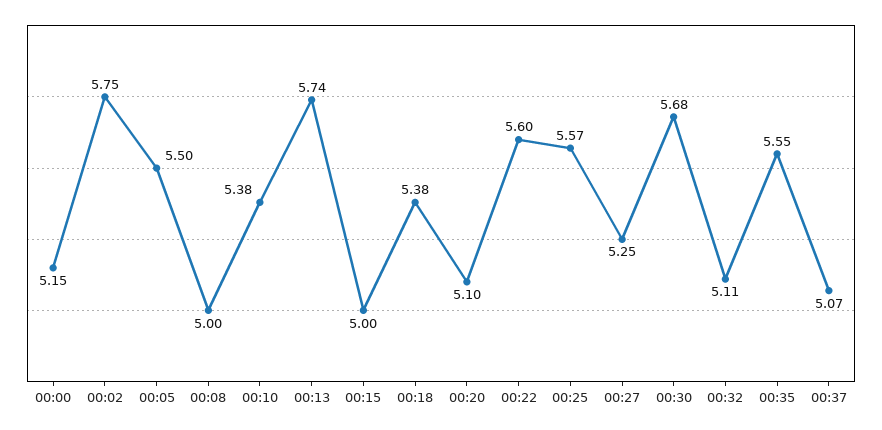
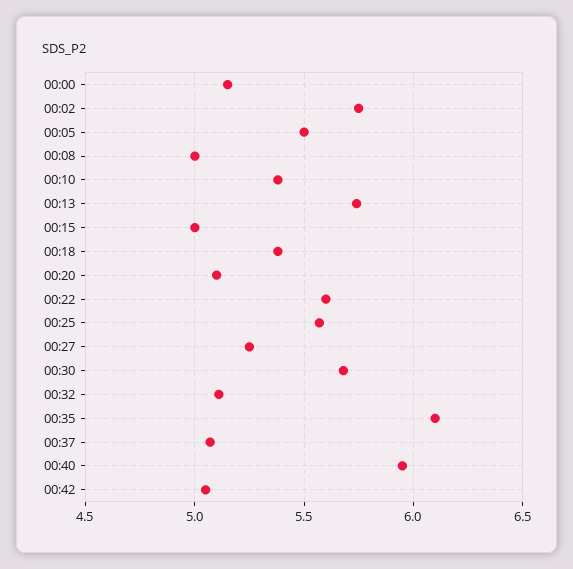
00:35: 5.55 -> 6.1
00:40: none -> 5.95
00:42: none -> 5.05

